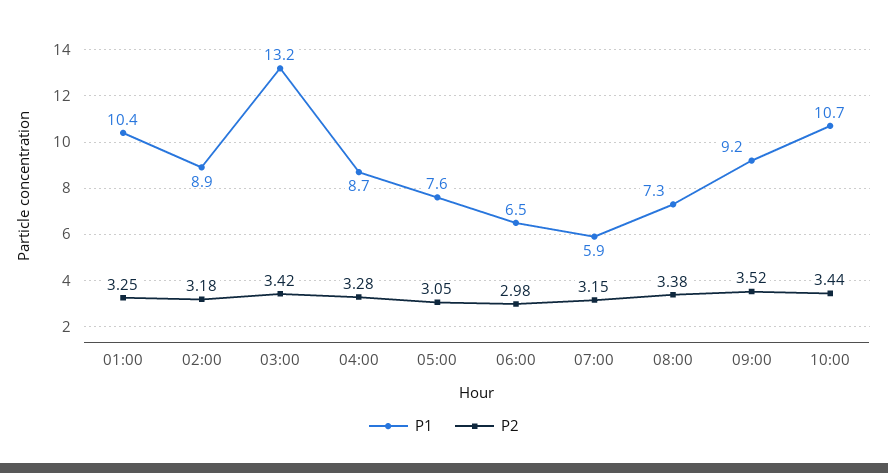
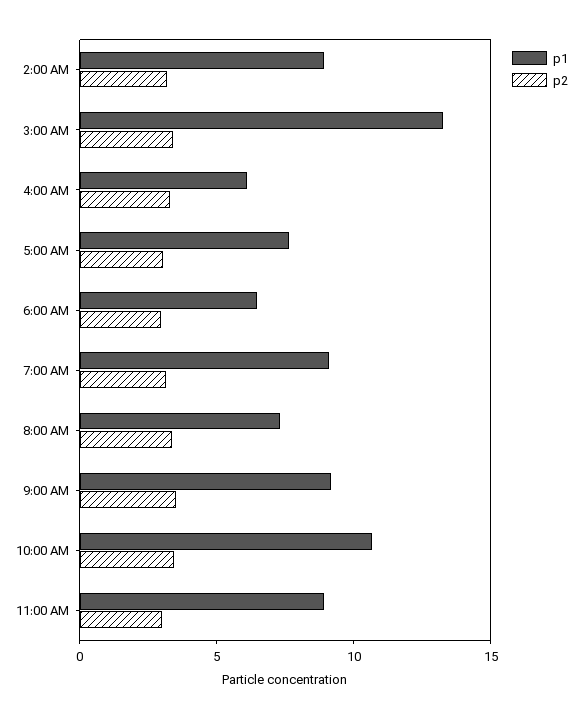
P1, 01:00: 10.4 -> none
P2, 01:00: 3.25 -> none
P1, 04:00: 8.7 -> 6
P1, 07:00: 5.9 -> 9
P1, 11:00 AM: none -> 9
P2, 11:00 AM: none -> 3

